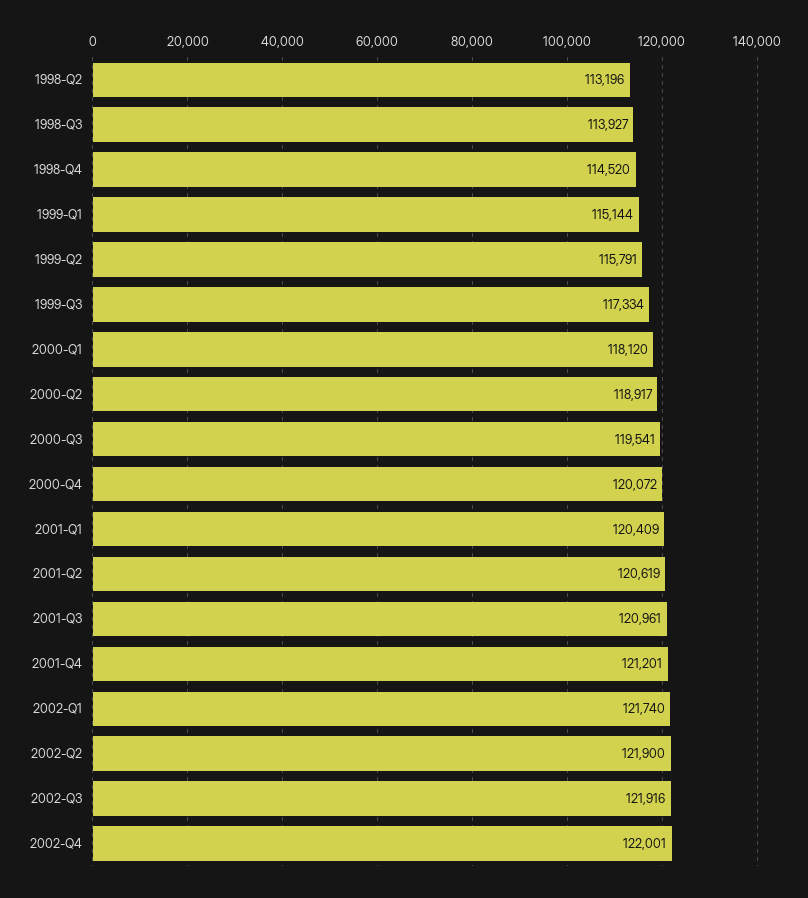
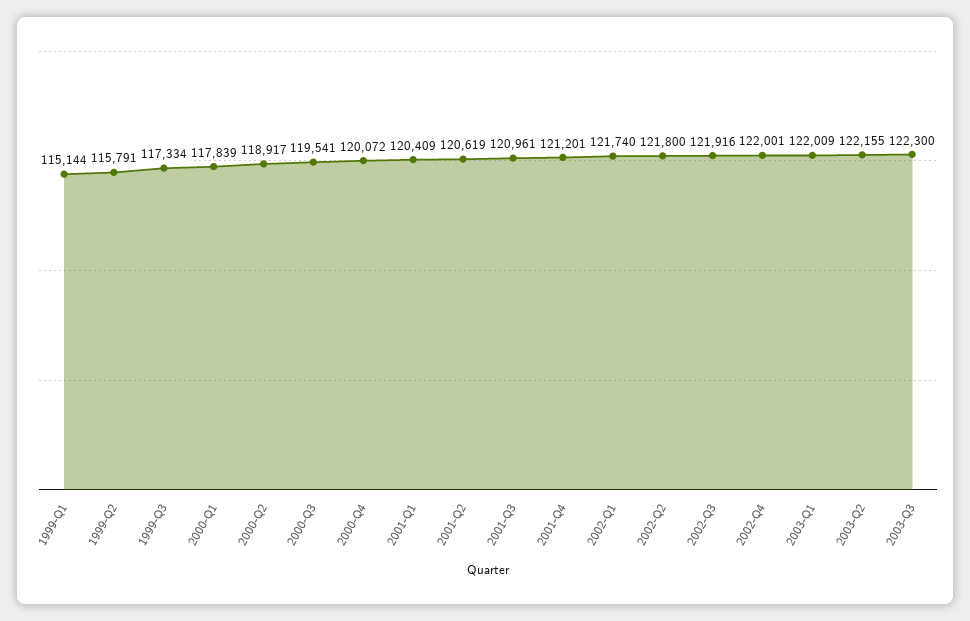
1998-Q2: 113196 -> none
1998-Q3: 113927 -> none
1998-Q4: 114520 -> none
2000-Q1: 118120 -> 117839
2002-Q2: 121900 -> 121800
2003-Q1: none -> 122009
2003-Q2: none -> 122155
2003-Q3: none -> 122300

